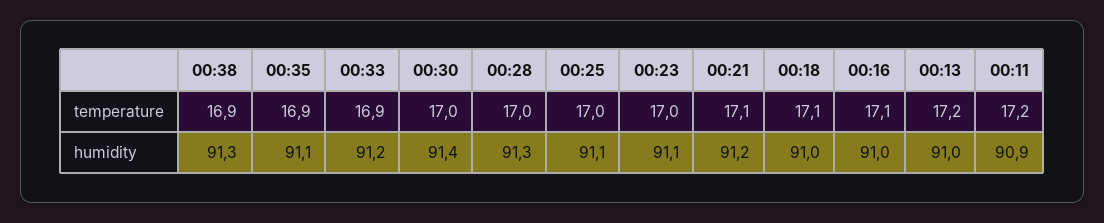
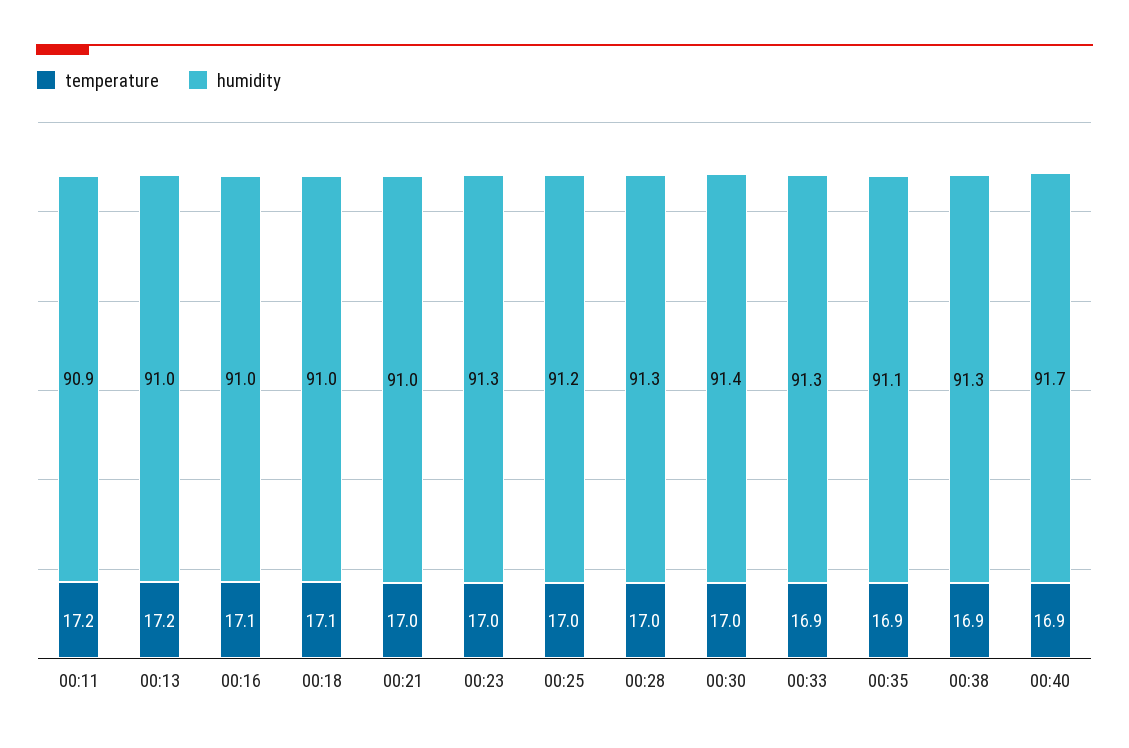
temperature, 00:21: 17.1 -> 17
humidity, 00:33: 91.2 -> 91.3
humidity, 00:25: 91.1 -> 91.2
humidity, 00:23: 91.1 -> 91.3
humidity, 00:21: 91.2 -> 91
temperature, 00:40: none -> 16.9
humidity, 00:40: none -> 91.7

